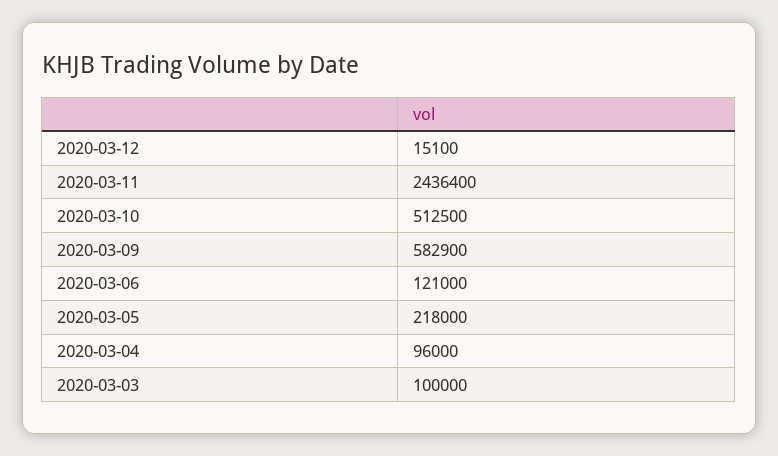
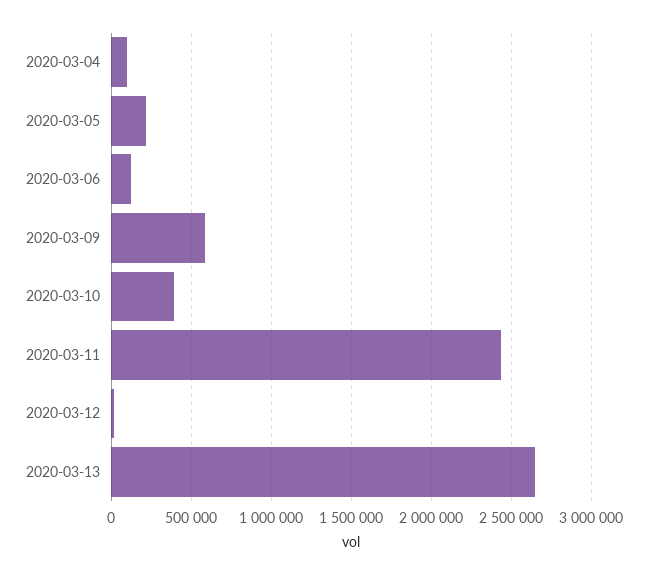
2020-03-10: 512500 -> 400000
2020-03-03: 100000 -> none
2020-03-13: none -> 2650000

